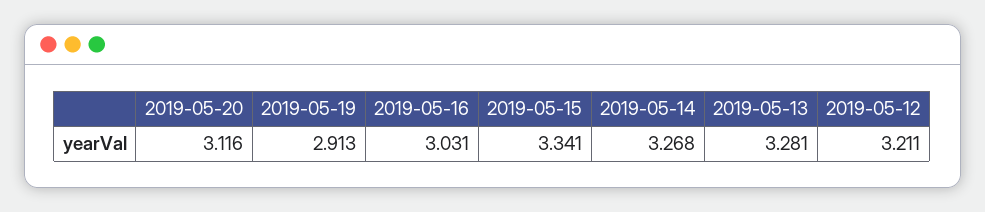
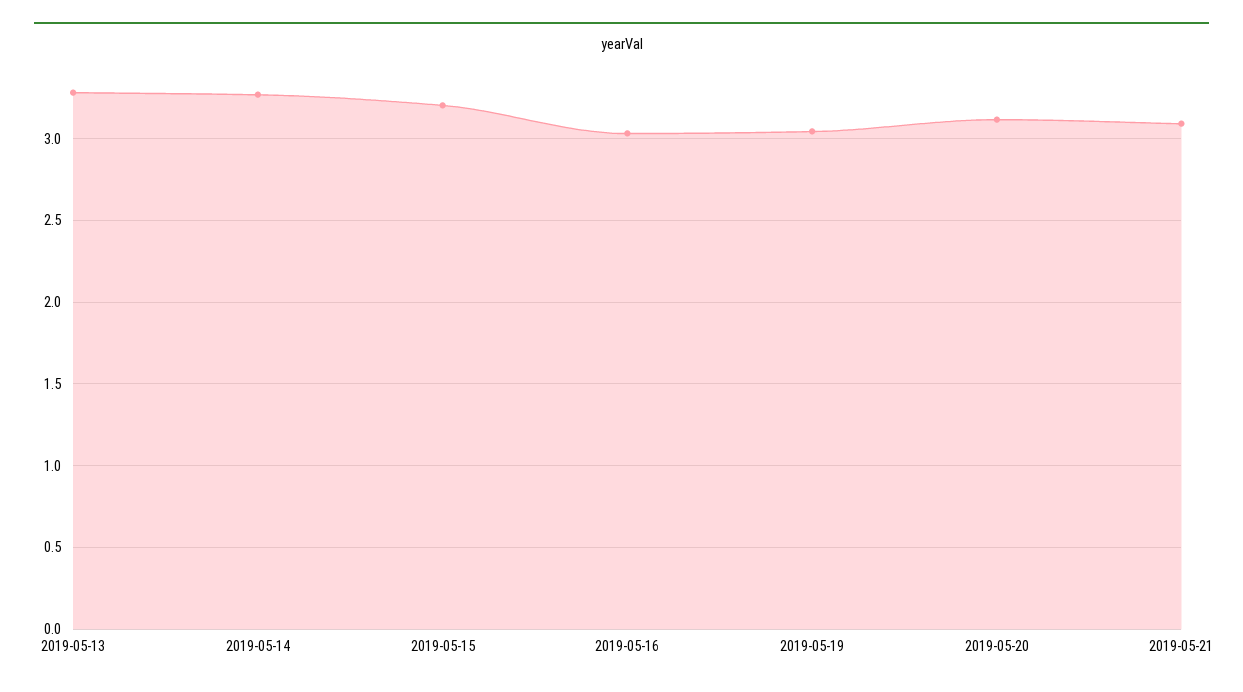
2019-05-19: 2.913 -> 3.05
2019-05-15: 3.341 -> 3.2
2019-05-12: 3.211 -> none
2019-05-21: none -> 3.1

